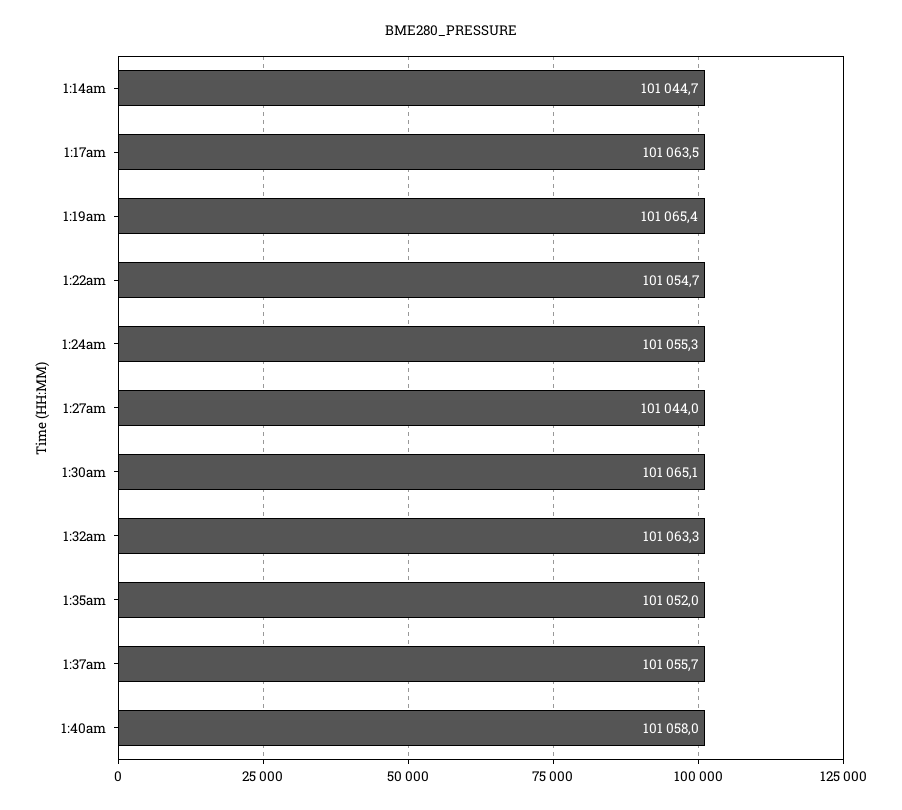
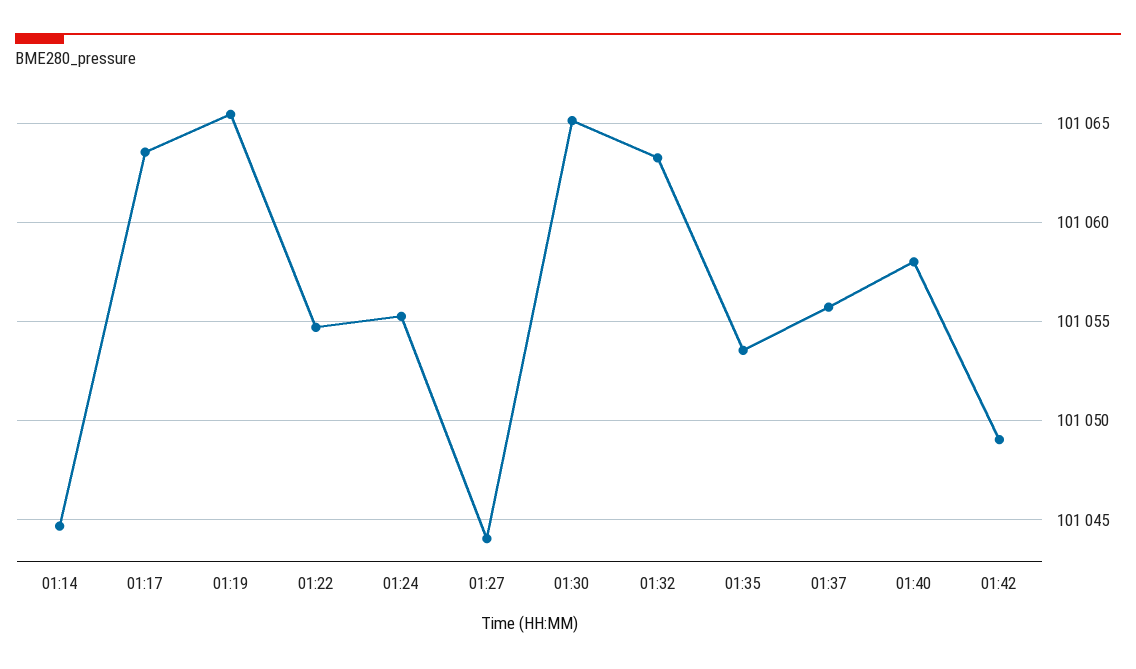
1:35am: 101052 -> 101053.5
01:42: none -> 101049

